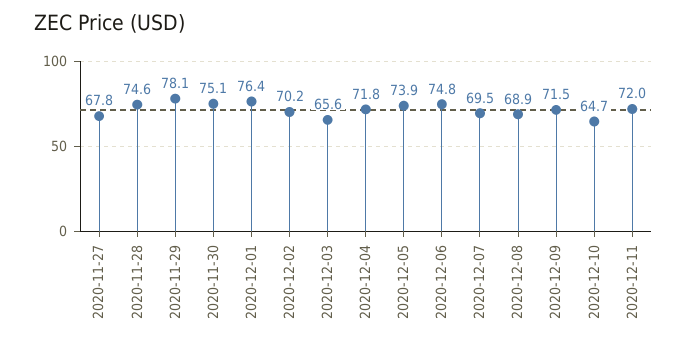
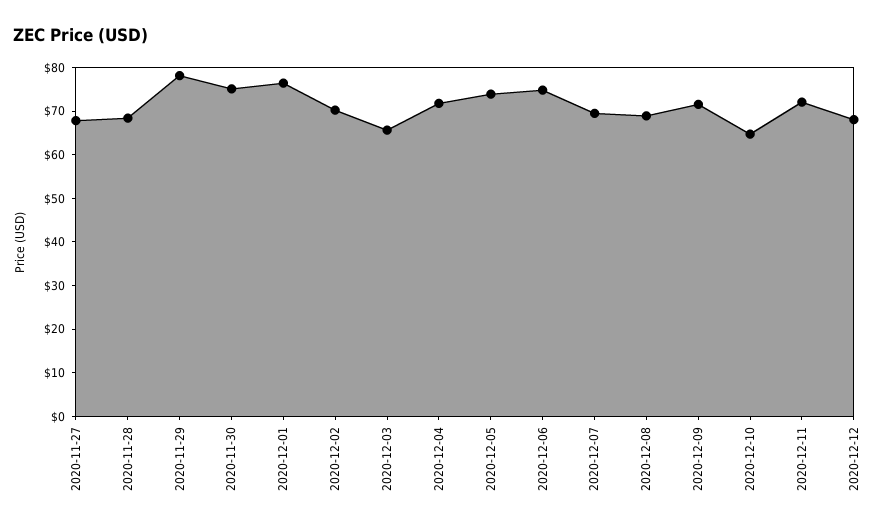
2020-11-28: 74.6 -> 68
2020-12-12: none -> 68

